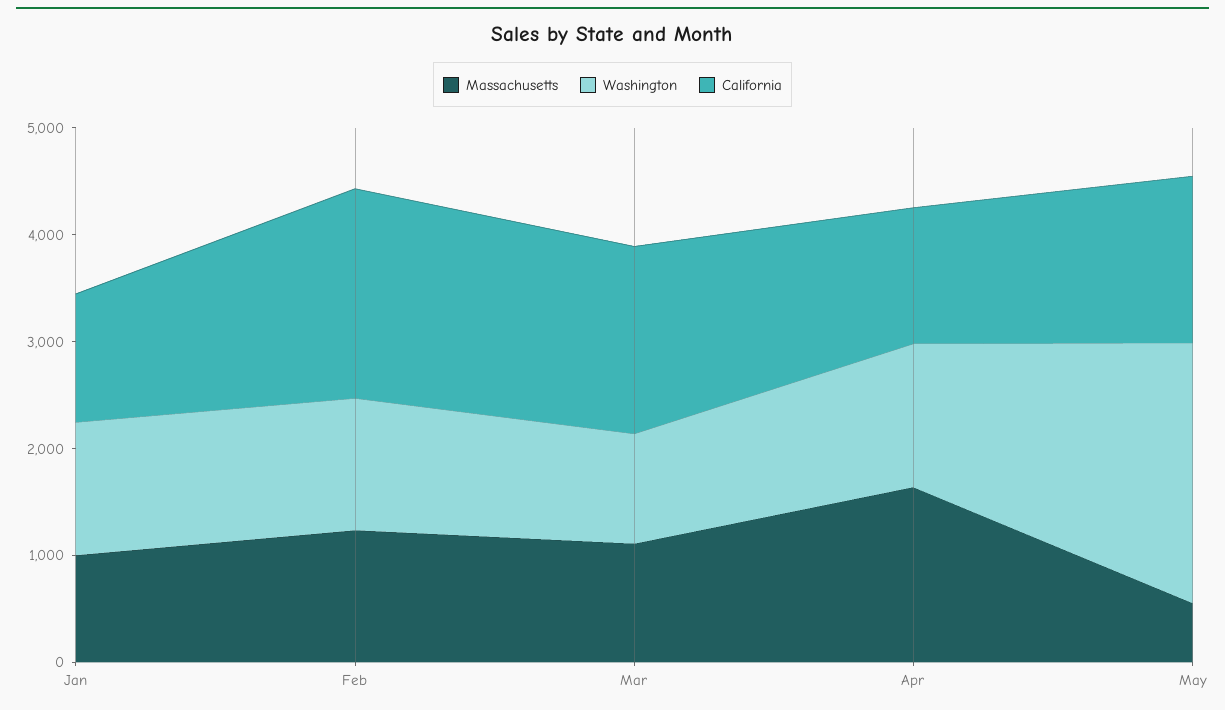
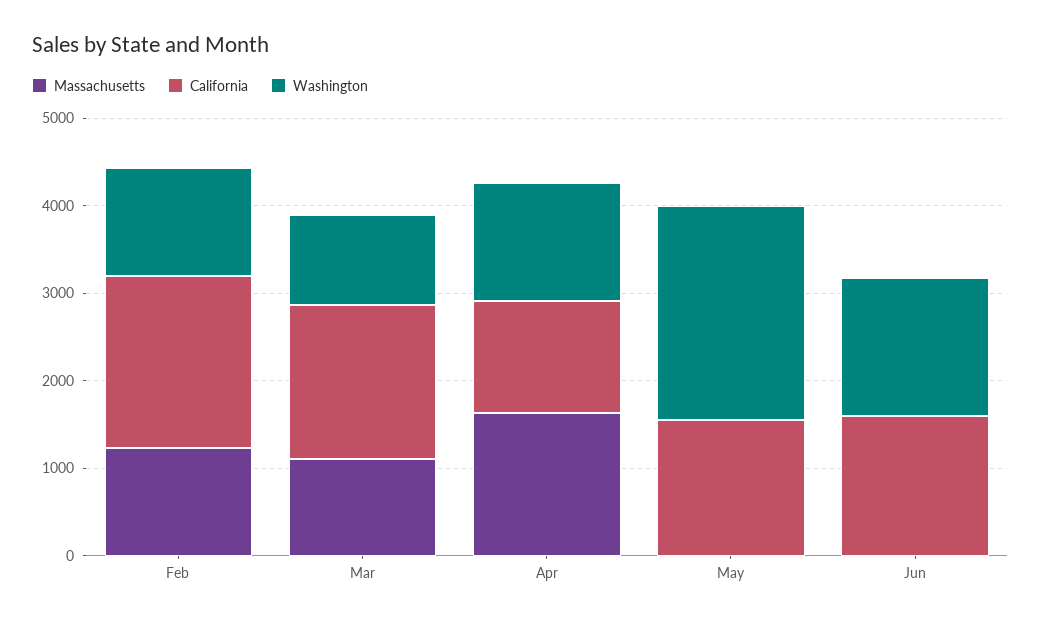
Massachusetts, Jan: 1000 -> none
Washington, Jan: 1200 -> none
California, Jan: 1200 -> none
Massachusetts, May: 600 -> 0
Massachusetts, Jun: none -> 0
California, Jun: none -> 1600
Washington, Jun: none -> 1600

